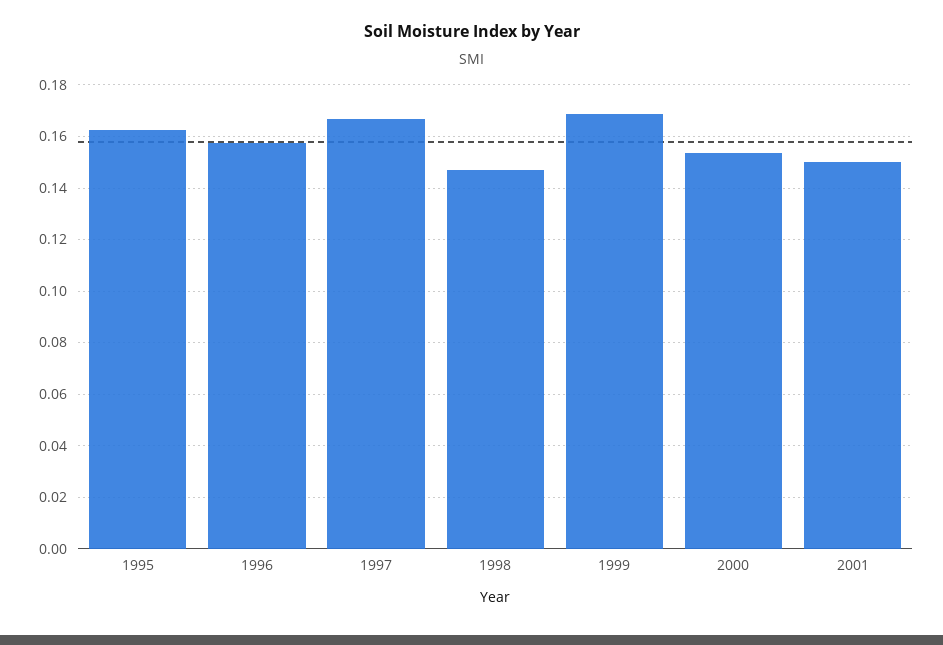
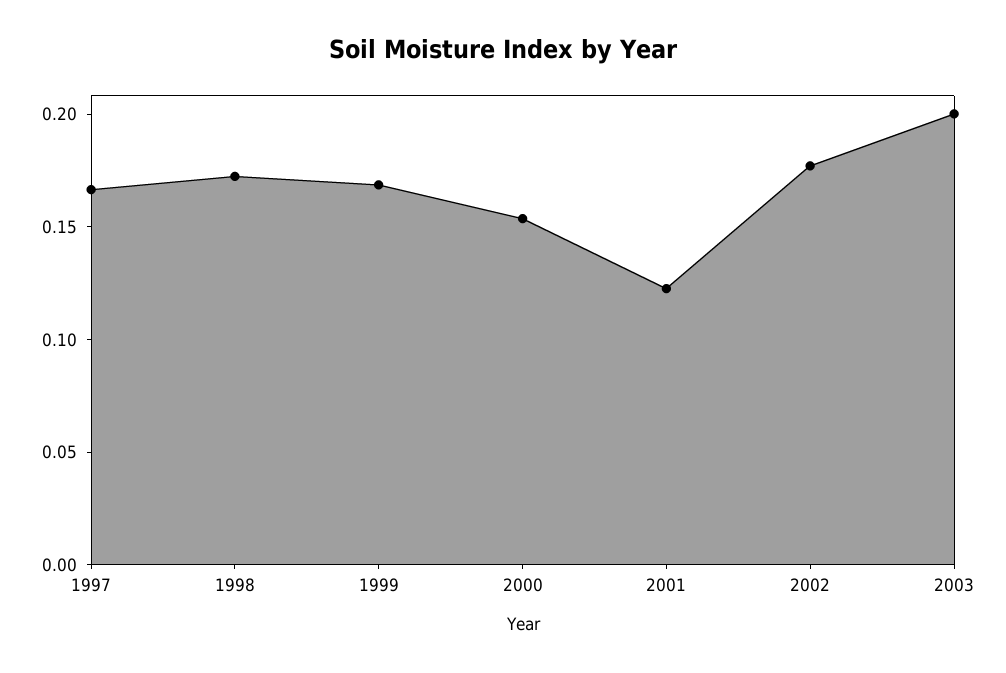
1995: 0.1625 -> none
1996: 0.1575 -> none
1998: 0.1475 -> 0.17
2001: 0.15 -> 0.12
2002: none -> 0.18
2003: none -> 0.2

